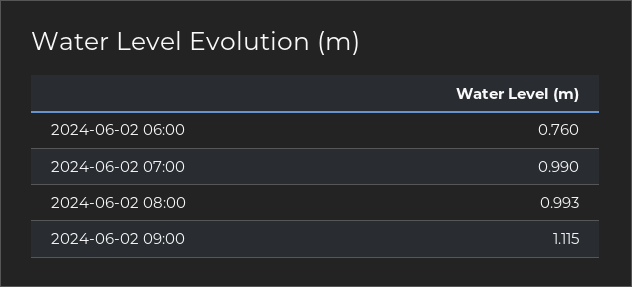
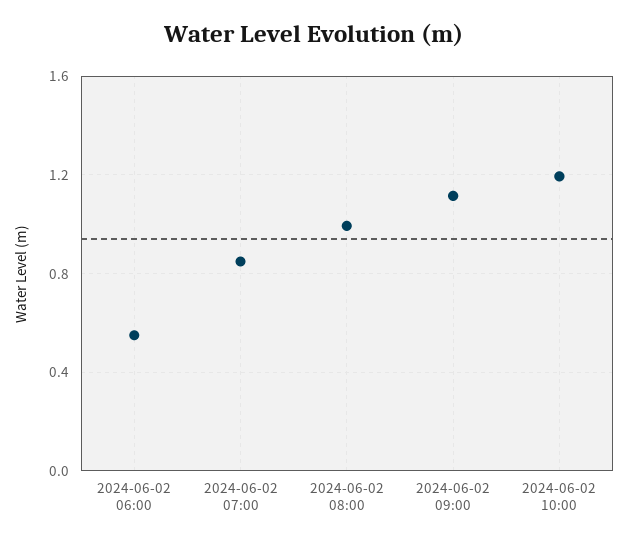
2024-06-02 06:00: 0.76 -> 0.55
2024-06-02 07:00: 0.99 -> 0.85
2024-06-02 10:00: none -> 1.2

